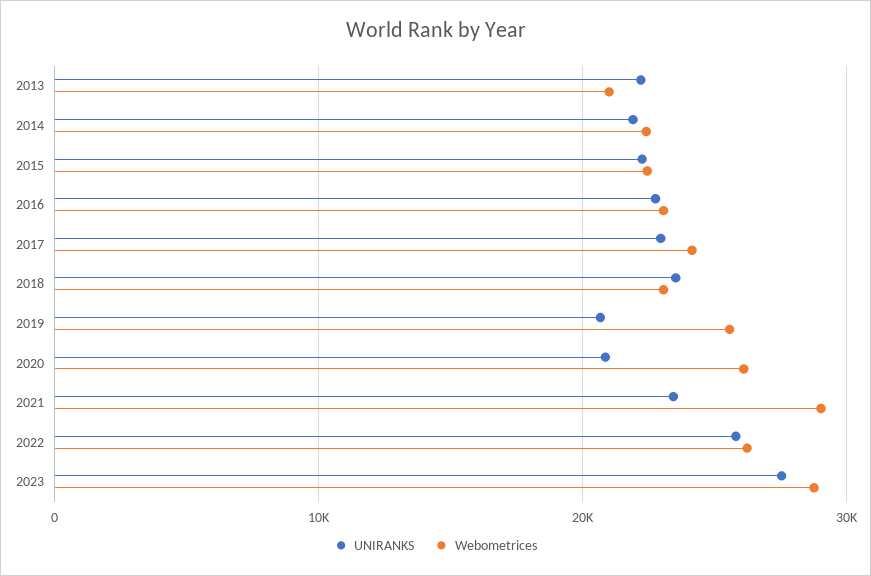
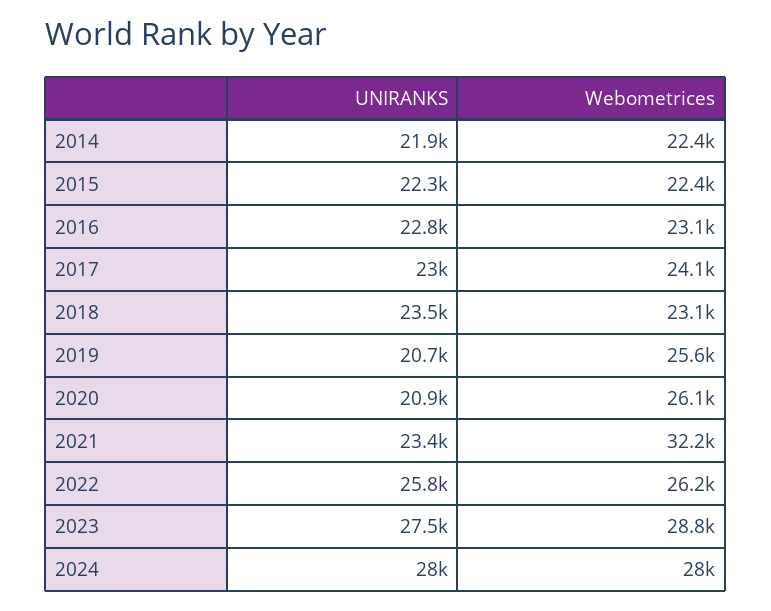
UNIRANKS, 2013: 22000 -> none
Webometrices, 2013: 21000 -> none
Webometrices, 2021: 29000 -> 32200
UNIRANKS, 2024: none -> 28000
Webometrices, 2024: none -> 28000

